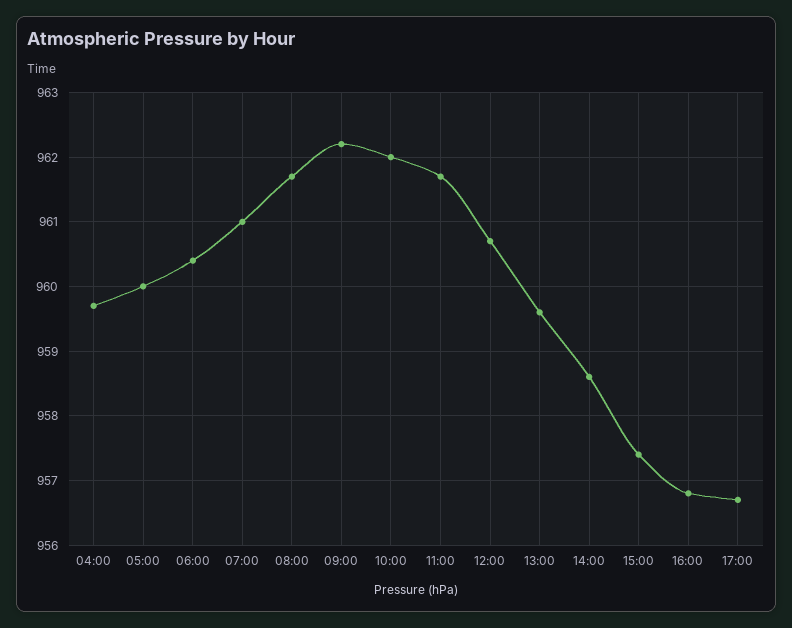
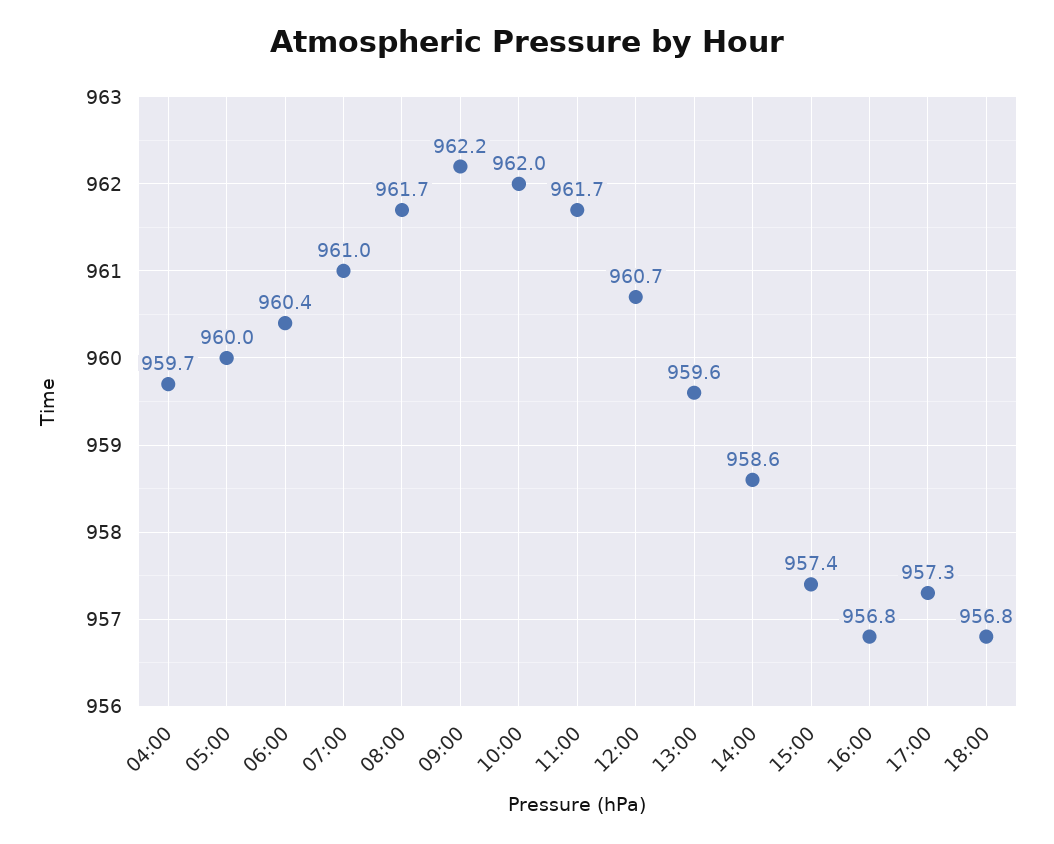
17:00: 956.7 -> 957.3
18:00: none -> 956.8

